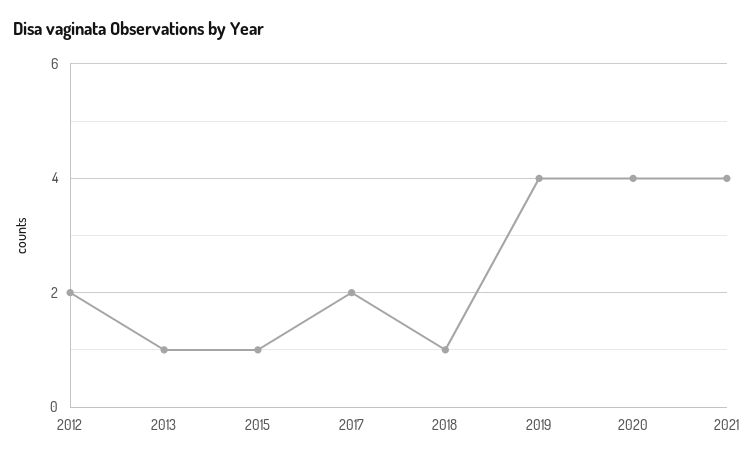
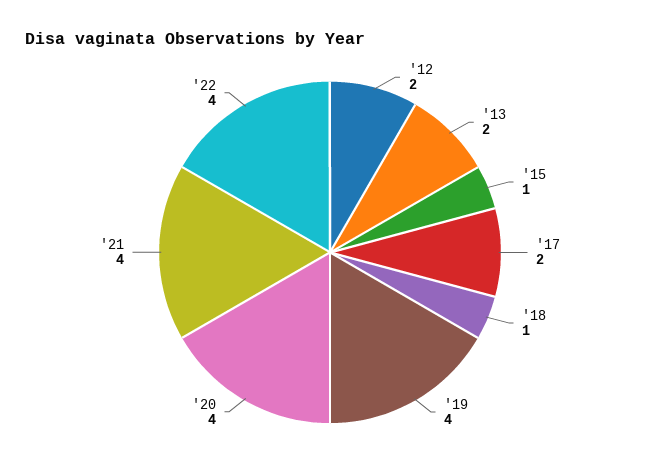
2013: 1 -> 2
'22: none -> 4

